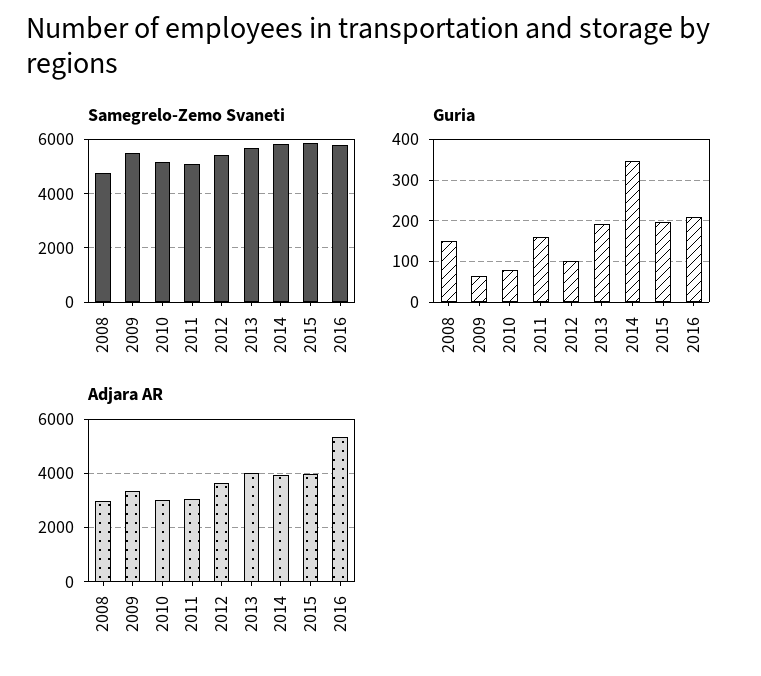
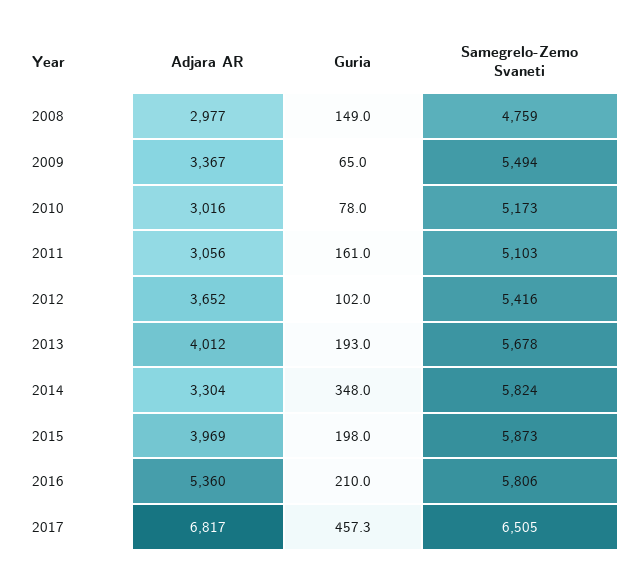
Adjara AR, 2014: 4000 -> 3304
Adjara AR, 2017: none -> 6817
Guria, 2017: none -> 457.3
Samegrelo-Zemo Svaneti, 2017: none -> 6505

